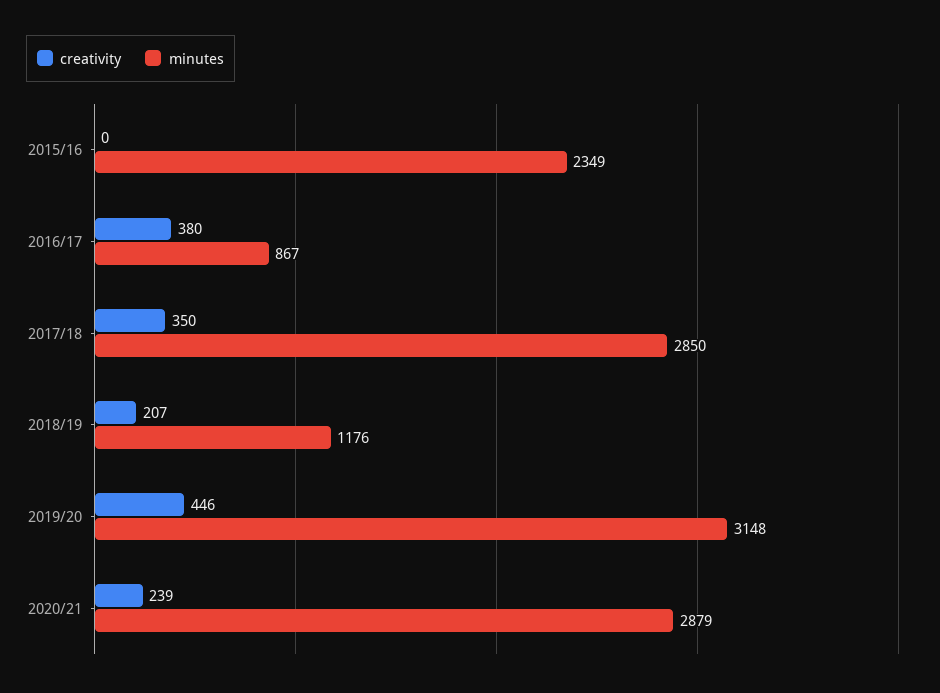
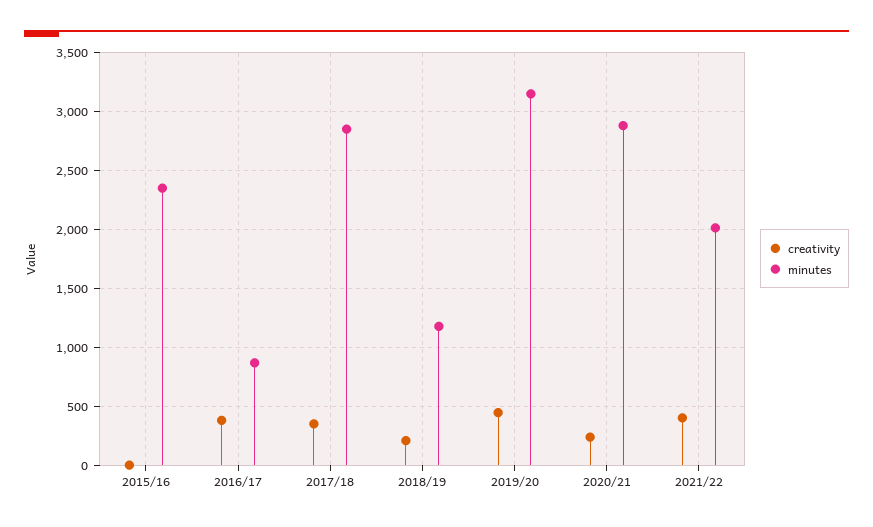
creativity, 2021/22: none -> 400
minutes, 2021/22: none -> 2000

